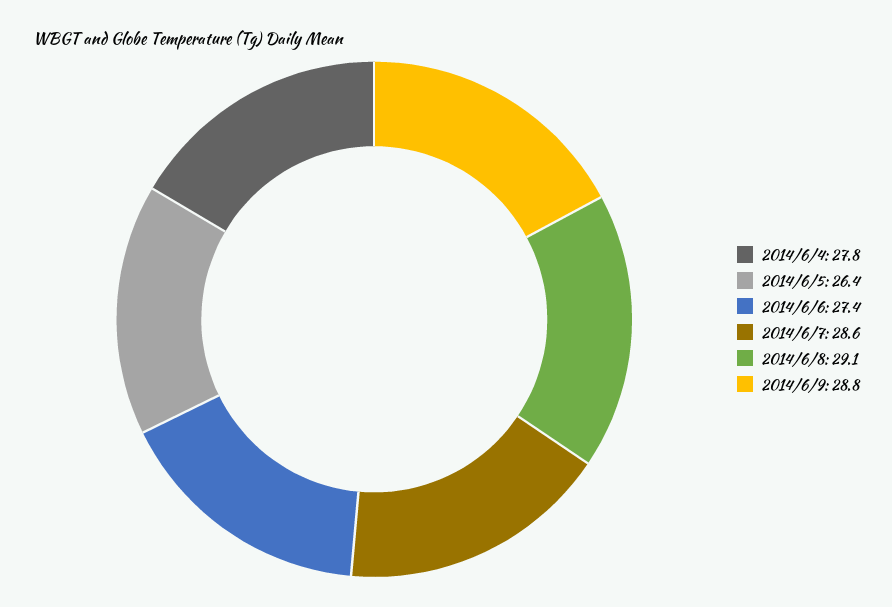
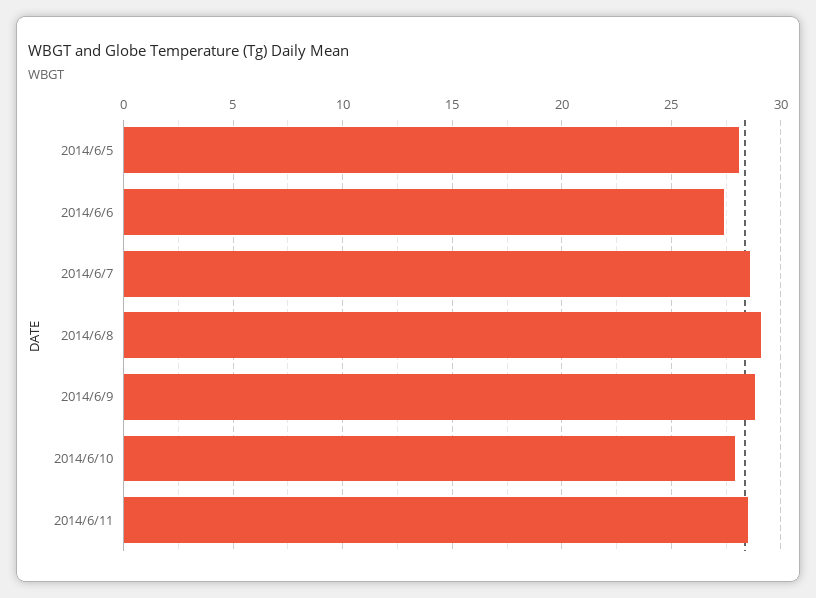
2014/6/4: 27.8 -> none
2014/6/5: 26.4 -> 28
2014/6/10: none -> 28
2014/6/11: none -> 28.5

